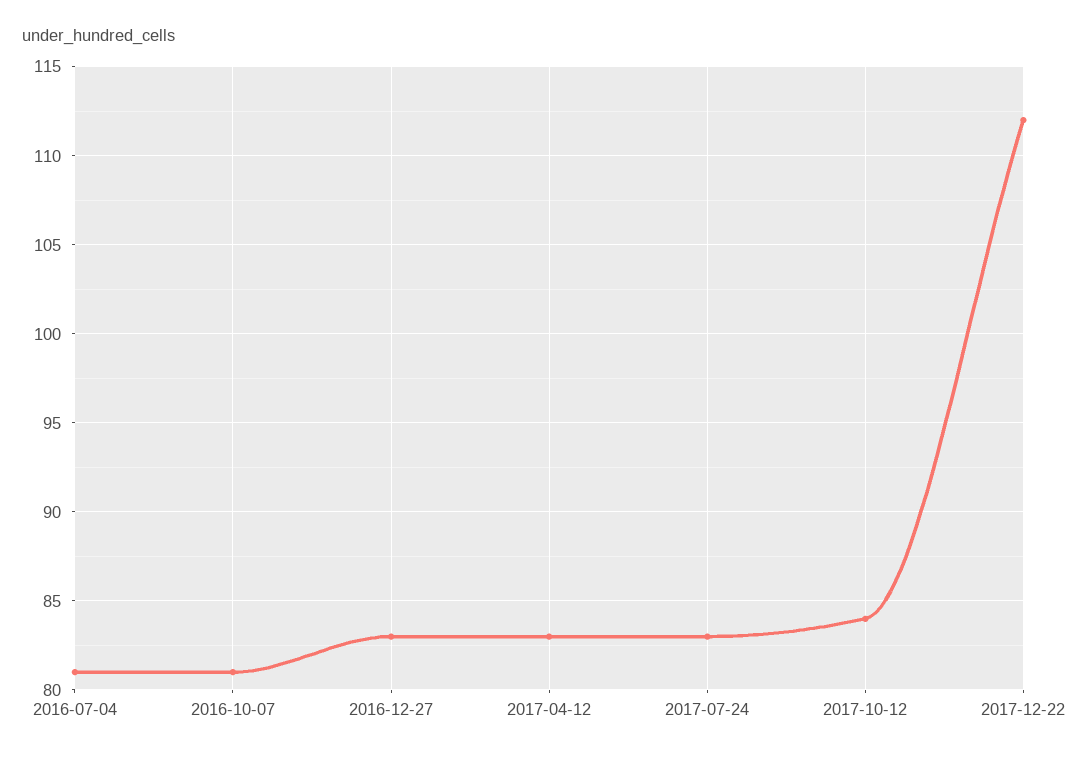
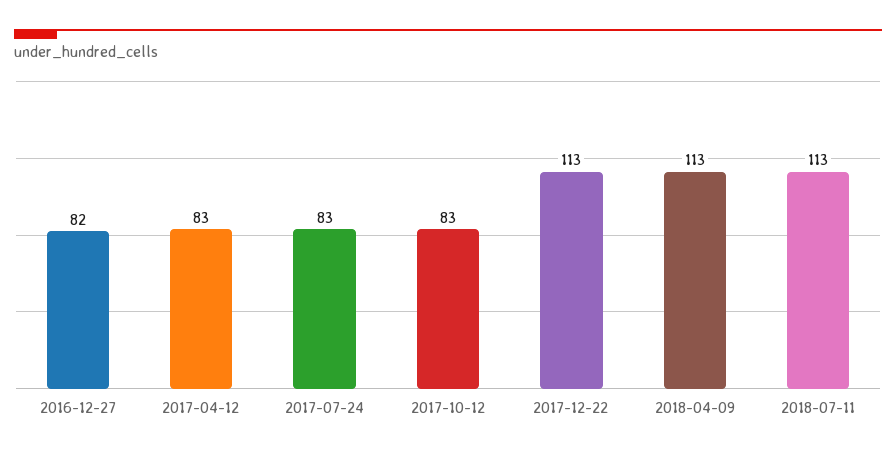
2016-07-04: 81 -> none
2016-10-07: 81 -> none
2016-12-27: 83 -> 82
2017-10-12: 84 -> 83
2017-12-22: 112 -> 113
2018-04-09: none -> 113
2018-07-11: none -> 113

